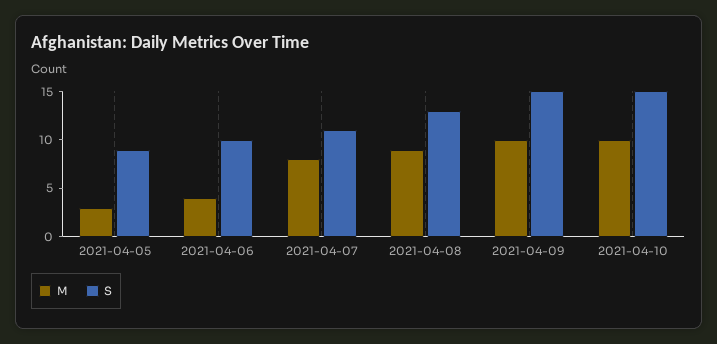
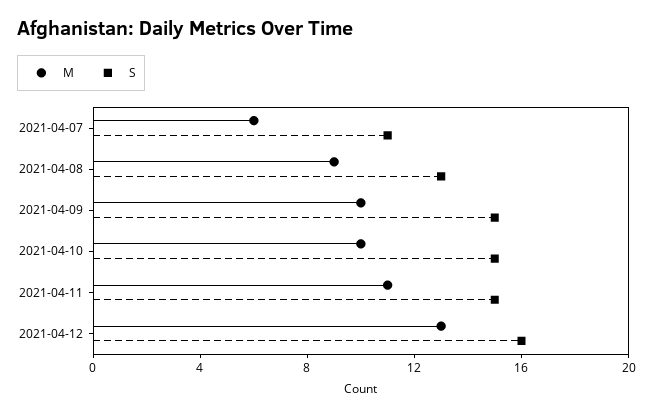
M, 2021-04-05: 3 -> none
S, 2021-04-05: 9 -> none
M, 2021-04-06: 4 -> none
S, 2021-04-06: 10 -> none
M, 2021-04-07: 8 -> 6
M, 2021-04-11: none -> 11
S, 2021-04-11: none -> 15
M, 2021-04-12: none -> 13
S, 2021-04-12: none -> 16

